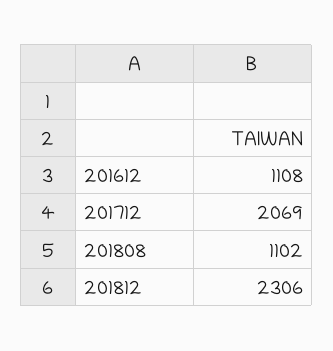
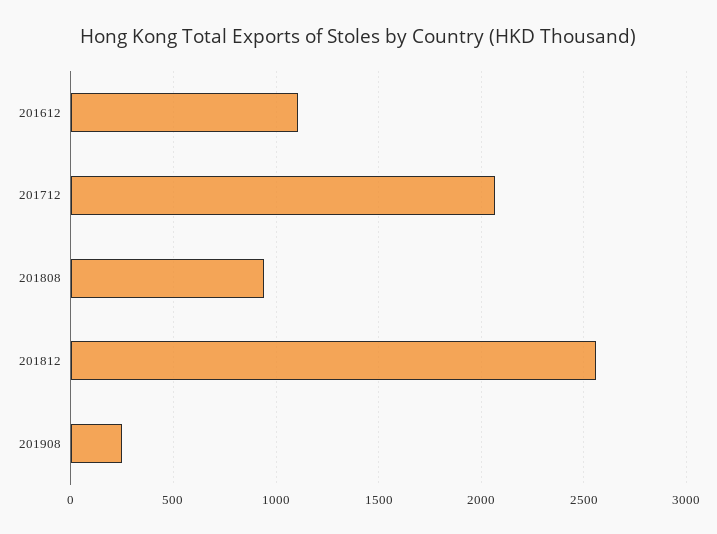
201808: 1102 -> 950
201812: 2306 -> 2550
201908: none -> 250

